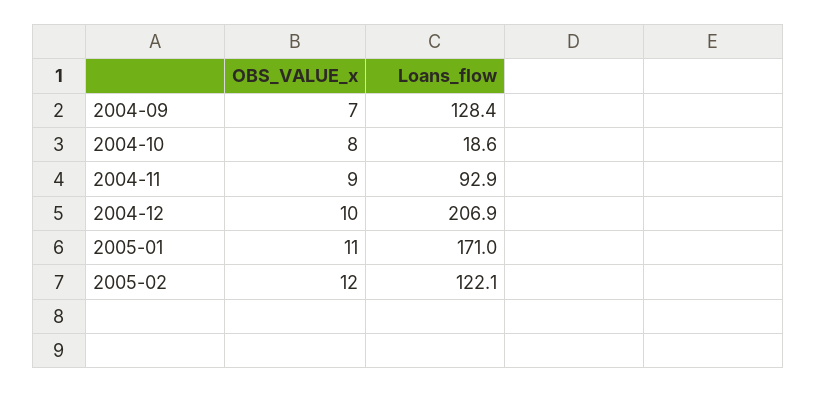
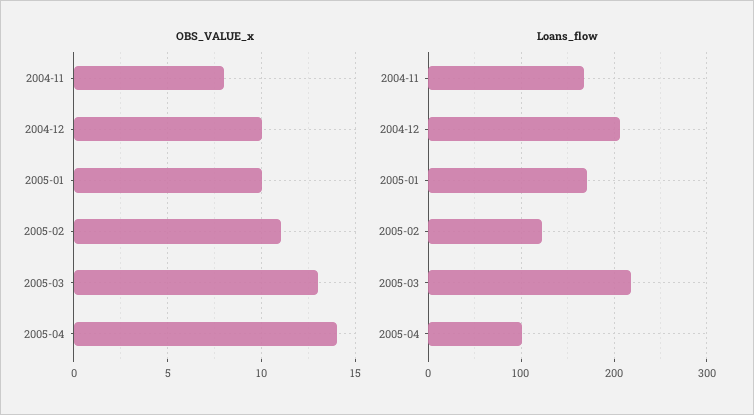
OBS_VALUE_x, 2004-09: 7 -> none
Loans_flow, 2004-09: 128.4 -> none
OBS_VALUE_x, 2004-10: 8 -> none
Loans_flow, 2004-10: 18.6 -> none
OBS_VALUE_x, 2004-11: 9 -> 8
Loans_flow, 2004-11: 92.9 -> 170
OBS_VALUE_x, 2005-01: 11 -> 10
OBS_VALUE_x, 2005-02: 12 -> 11
OBS_VALUE_x, 2005-03: none -> 13
OBS_VALUE_x, 2005-04: none -> 14
Loans_flow, 2005-03: none -> 220
Loans_flow, 2005-04: none -> 100

